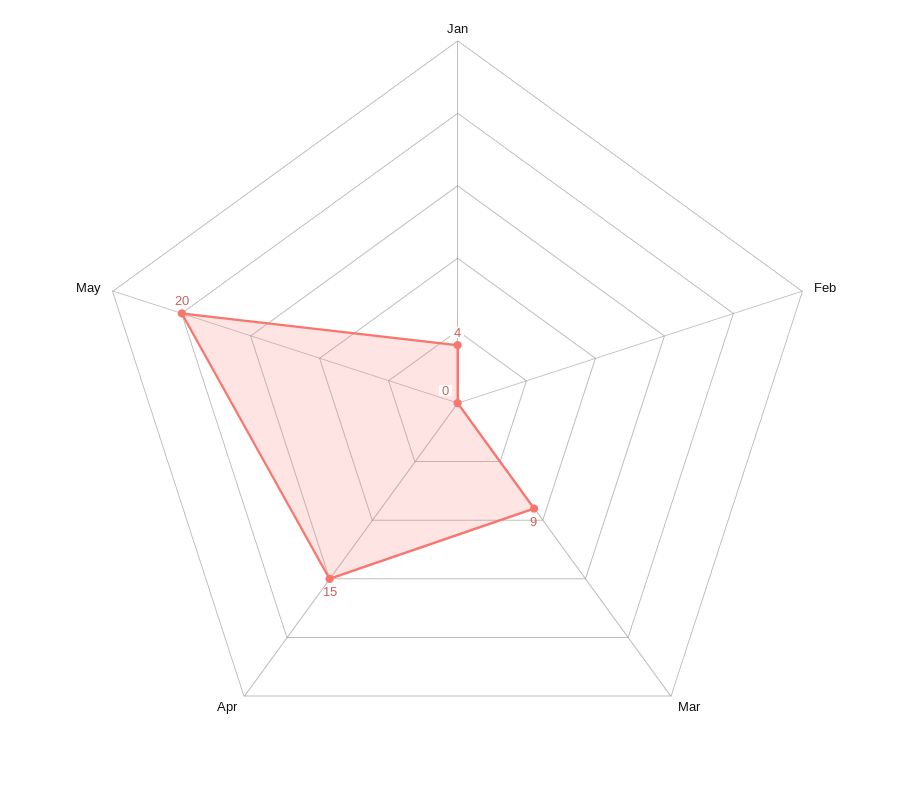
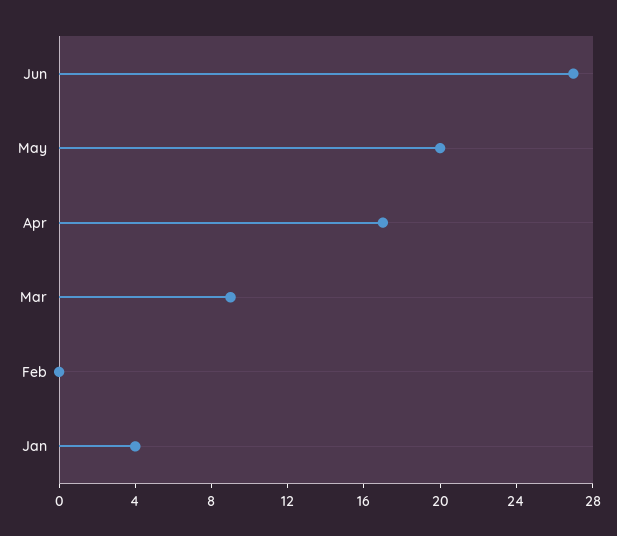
Apr: 15 -> 17
Jun: none -> 27

